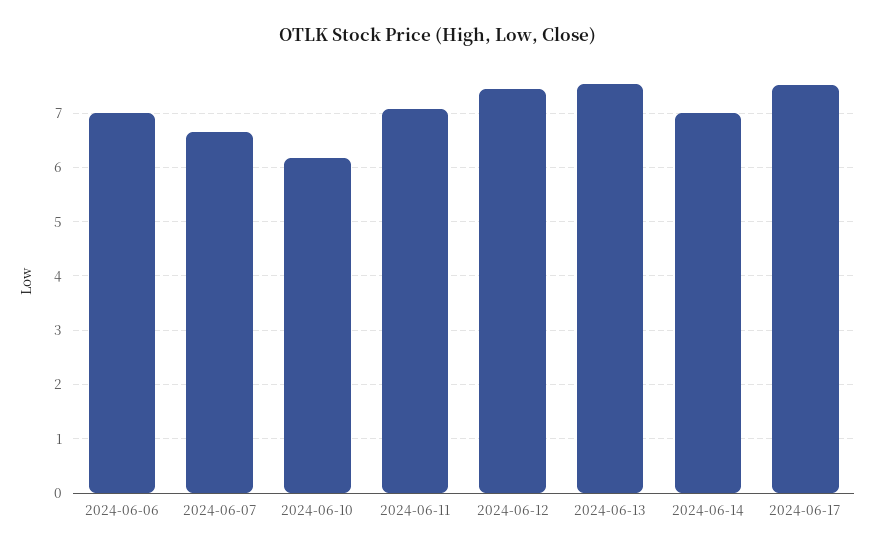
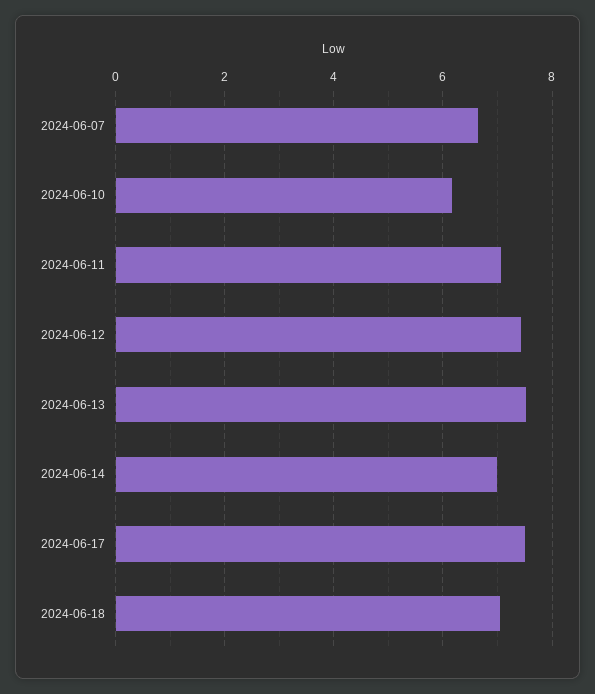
2024-06-06: 7 -> none
2024-06-18: none -> 7

